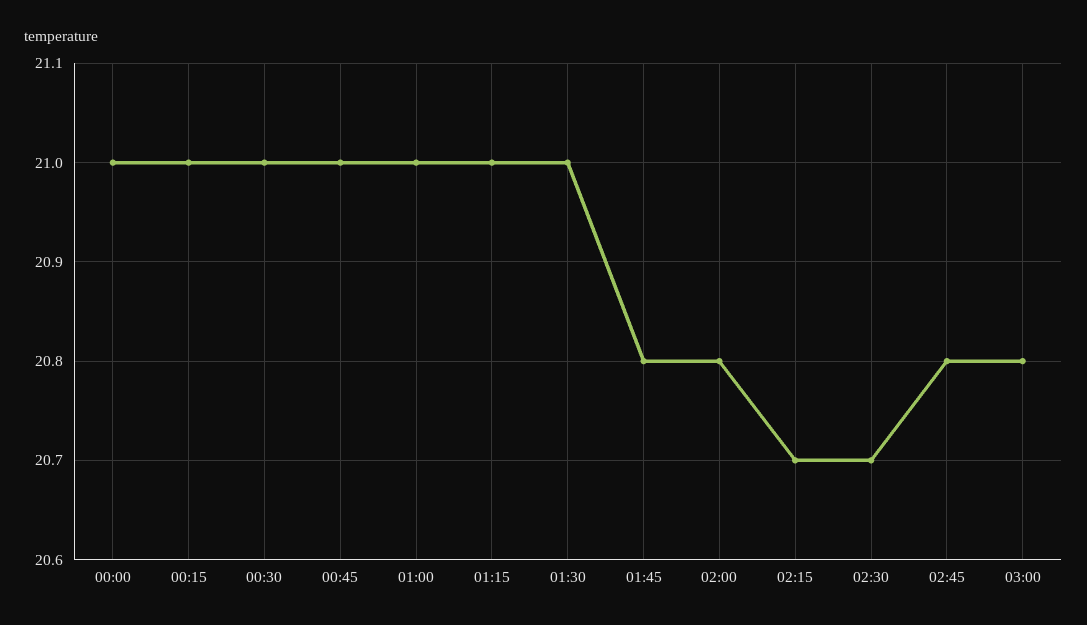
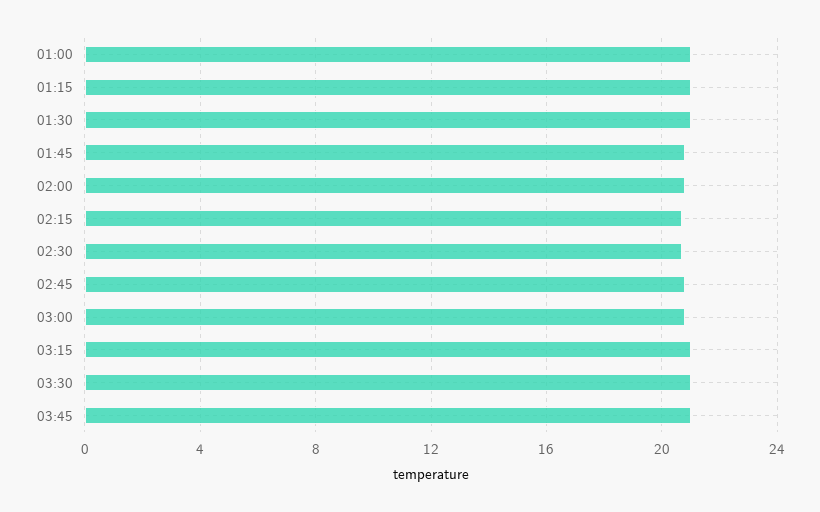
00:00: 21 -> none
00:15: 21 -> none
00:30: 21 -> none
00:45: 21 -> none
03:15: none -> 21
03:30: none -> 21
03:45: none -> 21

